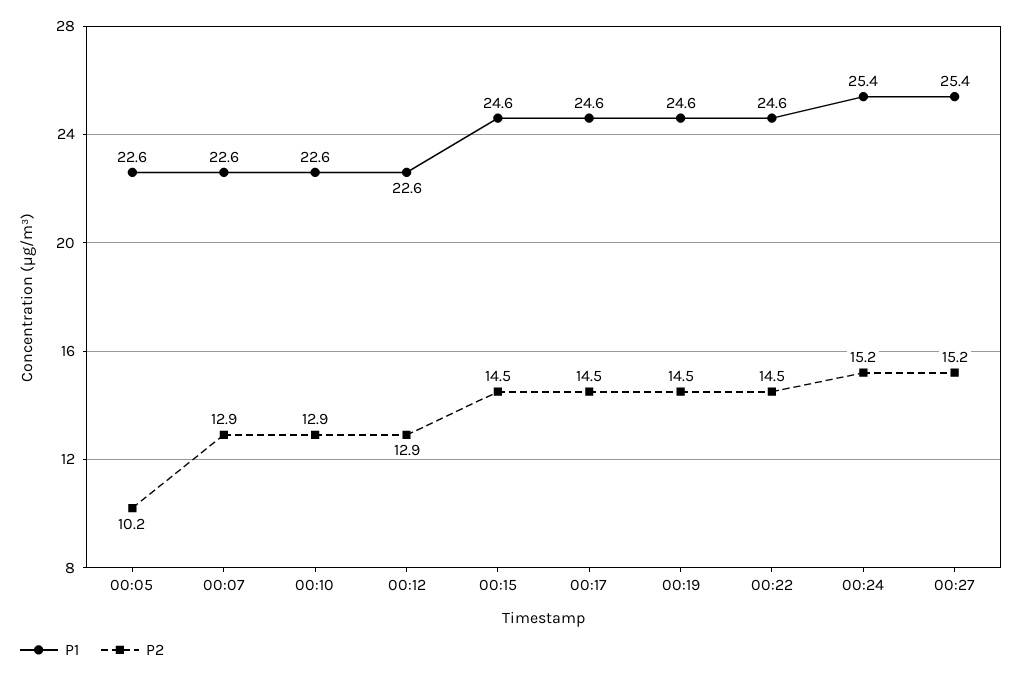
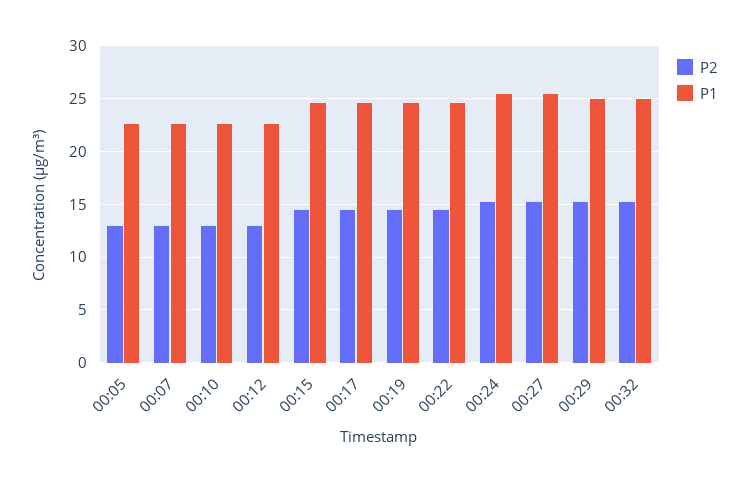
P2, 00:05: 10.2 -> 13
P2, 00:29: none -> 15
P1, 00:29: none -> 25
P2, 00:32: none -> 15
P1, 00:32: none -> 25

